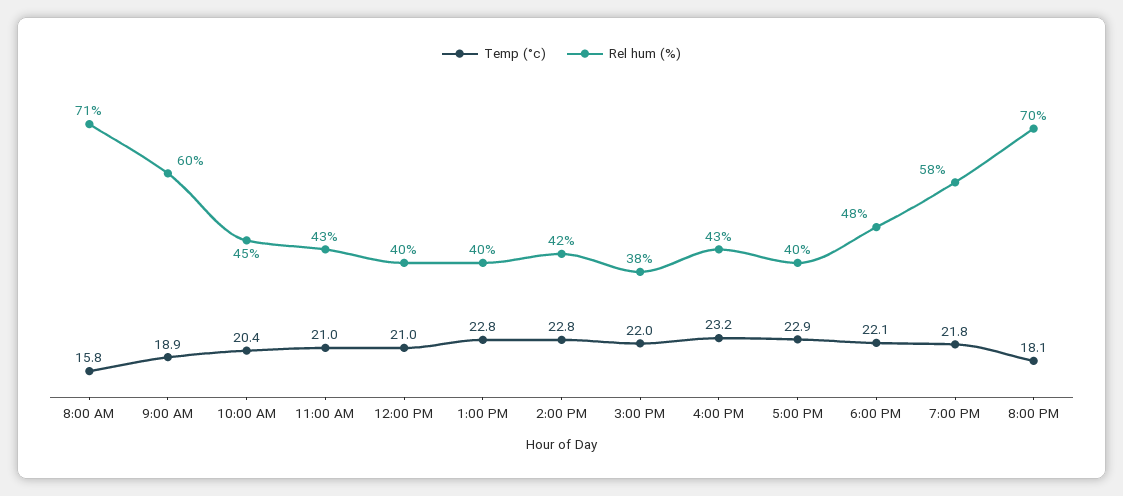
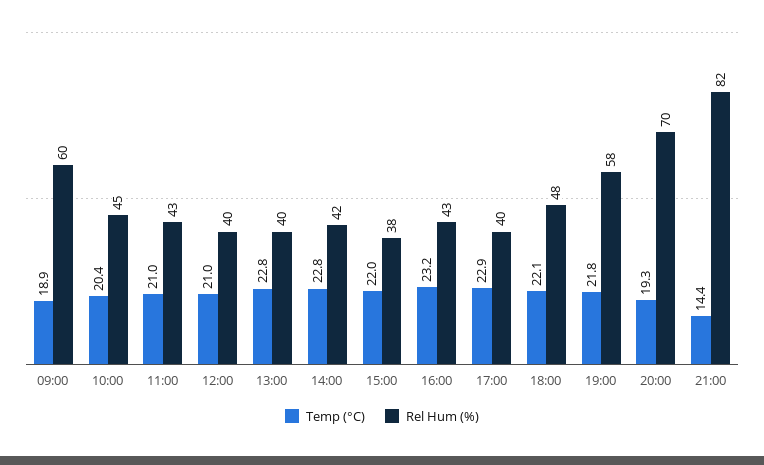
Temp (°c), 8:00 AM: 15.8 -> none
Rel hum (%), 8:00 AM: 71 -> none
Temp (°c), 8:00 PM: 18.1 -> 19.3
Temp (°c), 21:00: none -> 14.4
Rel hum (%), 21:00: none -> 82

